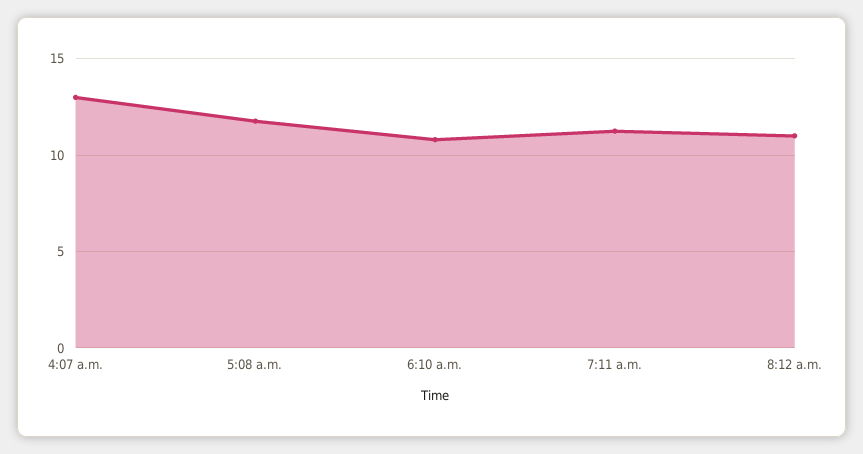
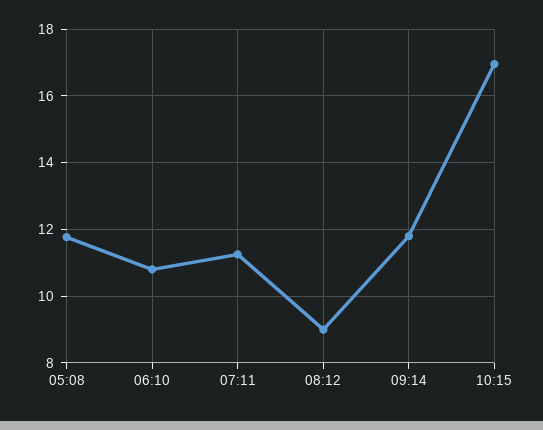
4:07 a.m.: 13 -> none
8:12 a.m.: 11 -> 9
09:14: none -> 11.8
10:15: none -> 17

